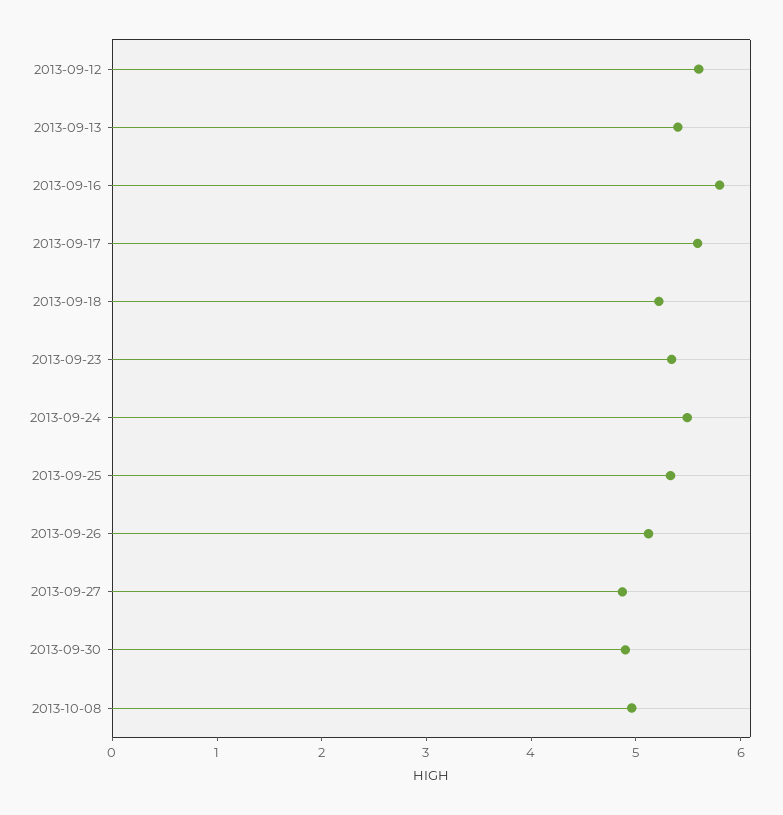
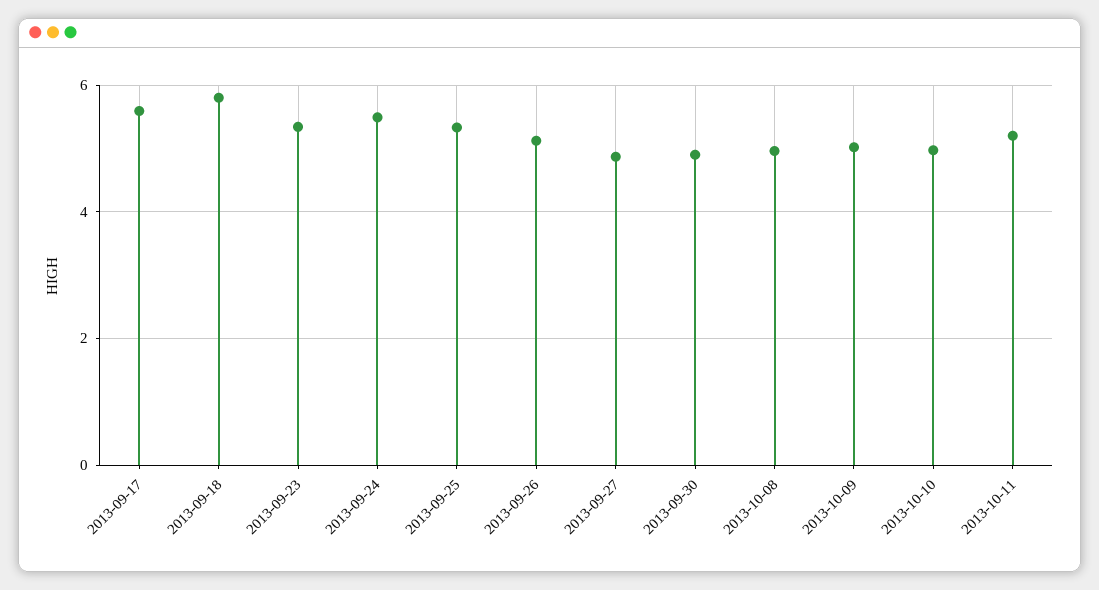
2013-09-12: 5.6 -> none
2013-09-13: 5.4 -> none
2013-09-16: 5.8 -> none
2013-09-18: 5.2 -> 5.8
2013-10-09: none -> 5
2013-10-10: none -> 5
2013-10-11: none -> 5.2

